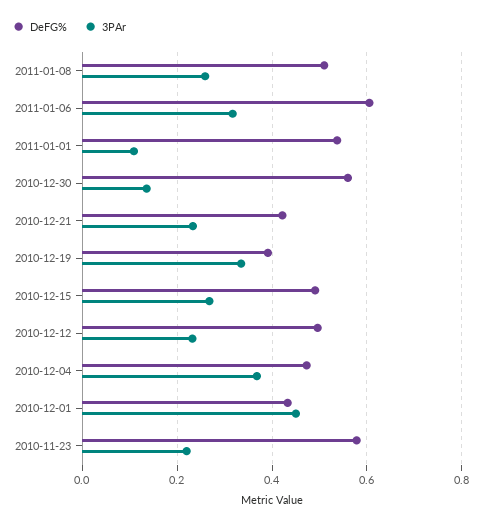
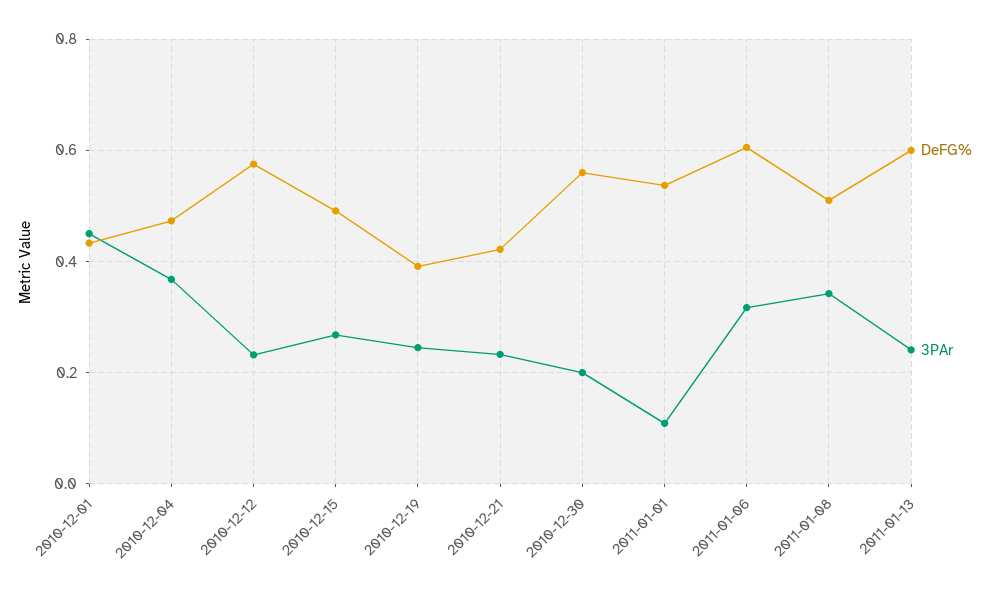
3PAr, 2011-01-08: 0.26 -> 0.34
3PAr, 2010-12-30: 0.14 -> 0.2
3PAr, 2010-12-19: 0.34 -> 0.24
DeFG%, 2010-12-12: 0.5 -> 0.58
DeFG%, 2010-11-23: 0.58 -> none
3PAr, 2010-11-23: 0.22 -> none
DeFG%, 2011-01-13: none -> 0.6
3PAr, 2011-01-13: none -> 0.24

